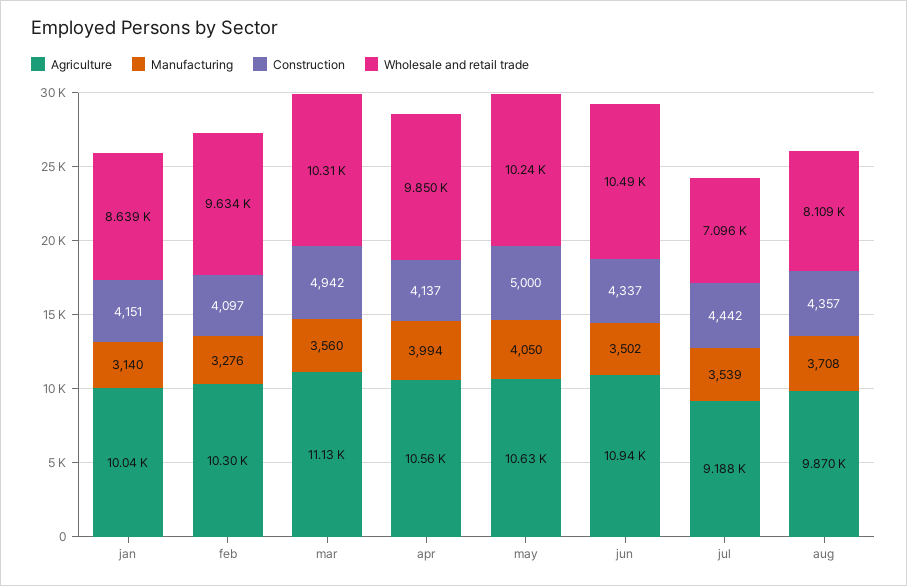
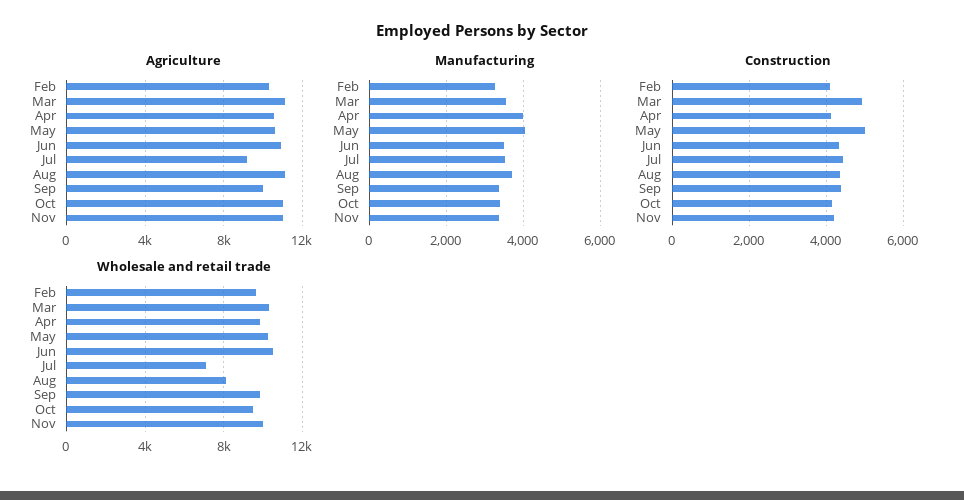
Agriculture, jan: 10040 -> none
Manufacturing, jan: 3140 -> none
Construction, jan: 4151 -> none
Wholesale and retail trade, jan: 8639 -> none
Agriculture, aug: 9870 -> 11000
Agriculture, Sep: none -> 10000
Agriculture, Oct: none -> 11000
Agriculture, Nov: none -> 11000
Manufacturing, Sep: none -> 3400
Manufacturing, Oct: none -> 3400
Manufacturing, Nov: none -> 3400
Construction, Sep: none -> 4400
Construction, Oct: none -> 4200
Construction, Nov: none -> 4200
Wholesale and retail trade, Sep: none -> 10000
Wholesale and retail trade, Oct: none -> 9500
Wholesale and retail trade, Nov: none -> 10000

